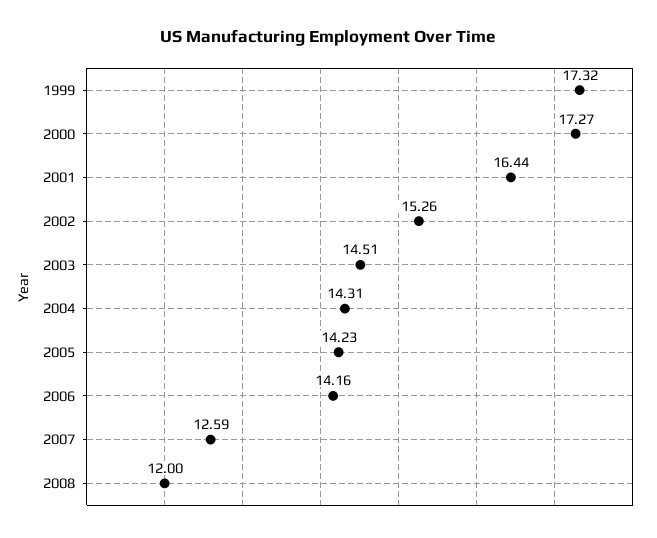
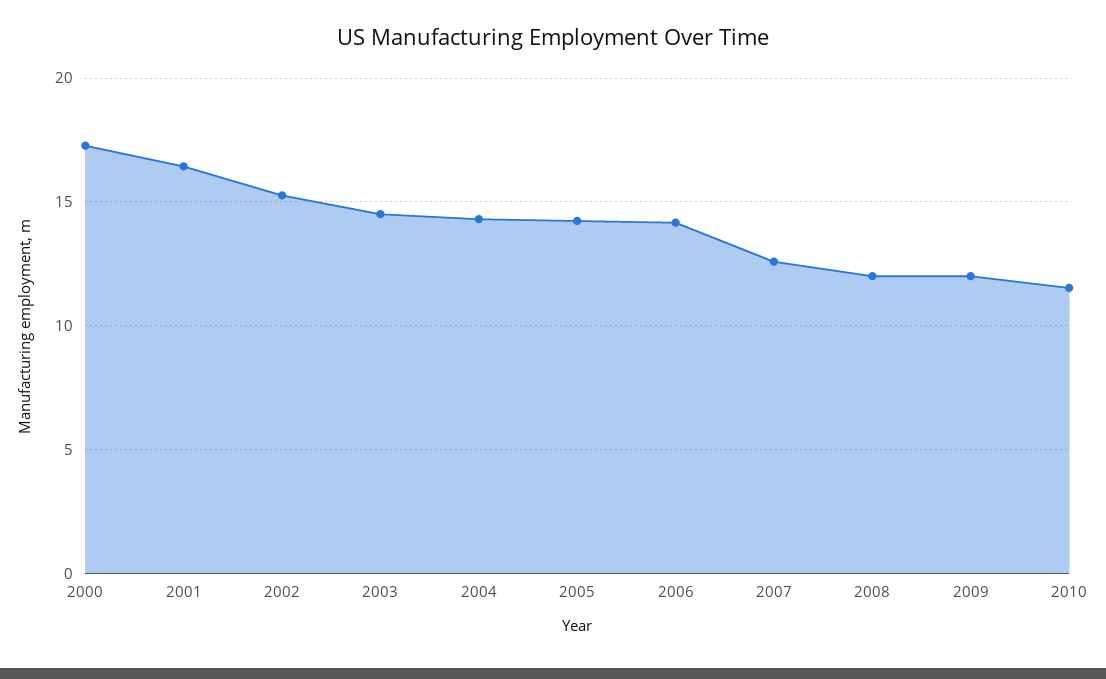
1999: 17.32 -> none
2009: none -> 12
2010: none -> 11.5

